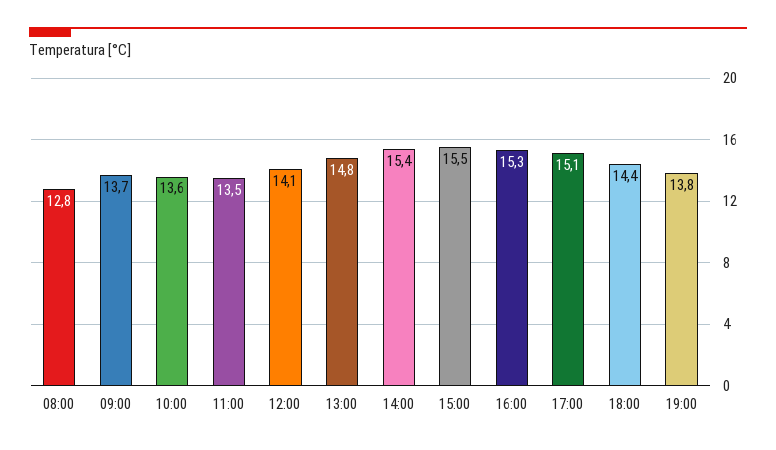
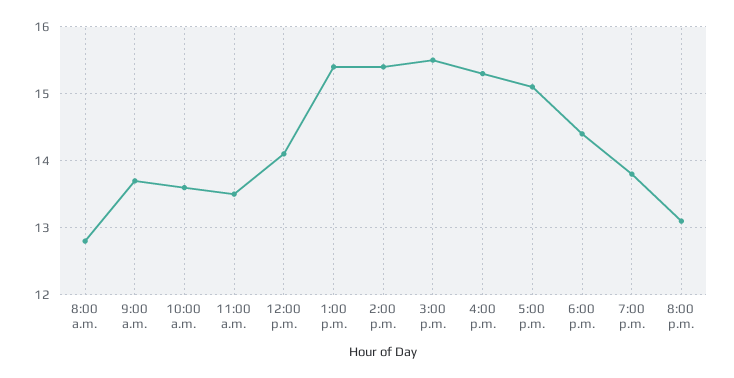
13:00: 14.8 -> 15.4
8:00 p.m.: none -> 13.1

